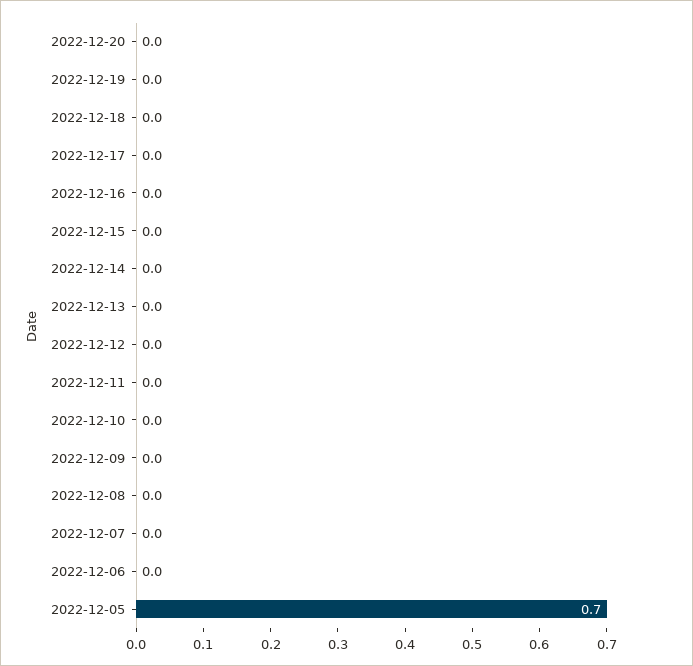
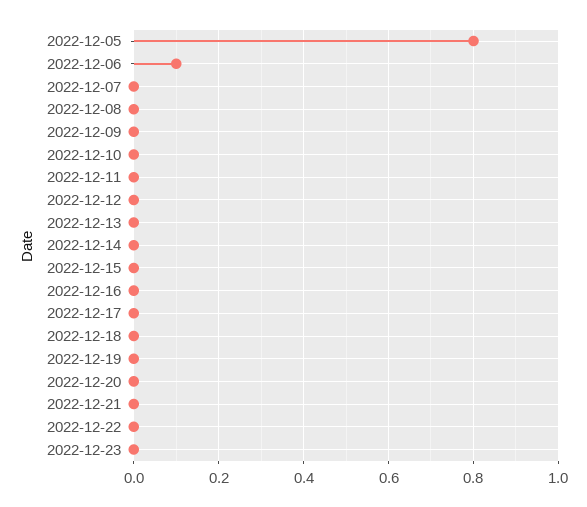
2022-12-06: 0 -> 0.1
2022-12-05: 0.7 -> 0.8
2022-12-21: none -> 0
2022-12-22: none -> 0
2022-12-23: none -> 0

